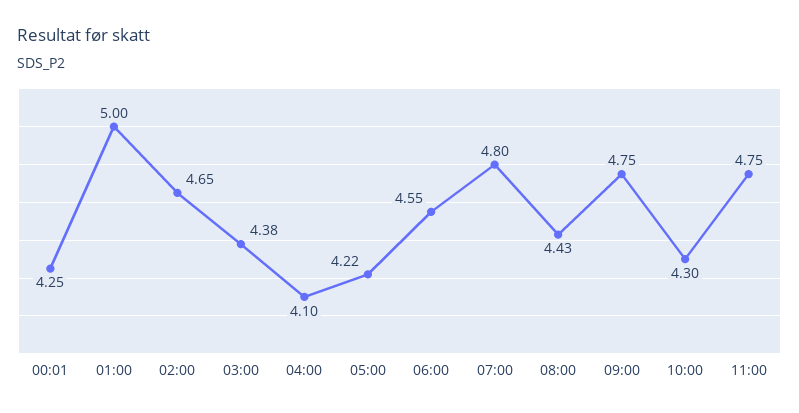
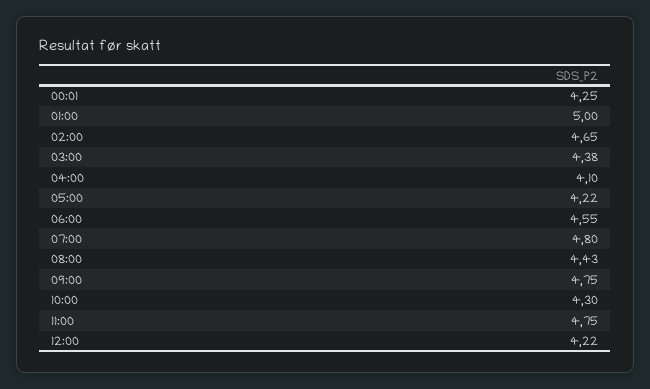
12:00: none -> 4.22

